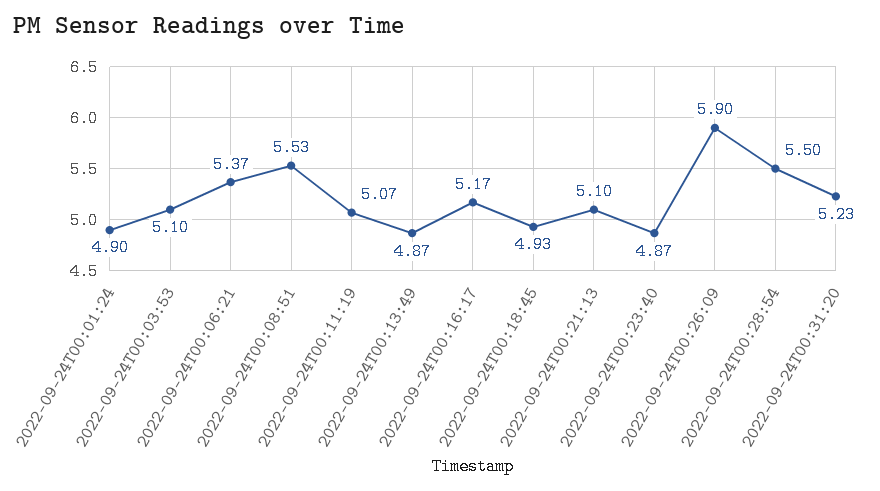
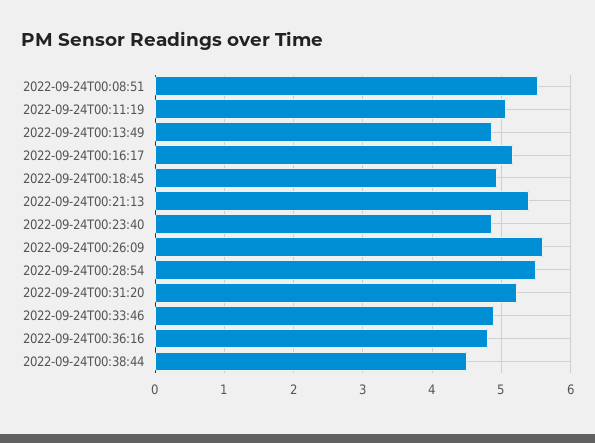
2022-09-24T00:01:24: 4.9 -> none
2022-09-24T00:03:53: 5.1 -> none
2022-09-24T00:06:21: 5.37 -> none
2022-09-24T00:21:13: 5.1 -> 5.4
2022-09-24T00:26:09: 5.9 -> 5.6
2022-09-24T00:33:46: none -> 4.9
2022-09-24T00:36:16: none -> 4.8
2022-09-24T00:38:44: none -> 4.5

